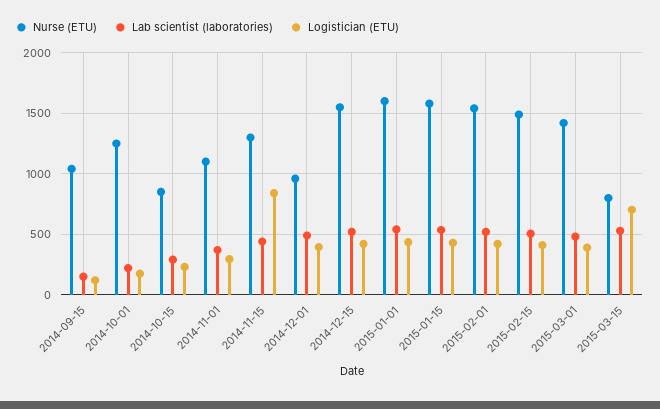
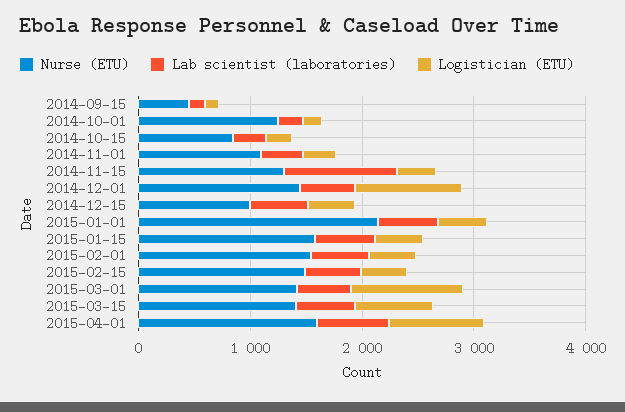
Nurse (ETU), 2014-09-15: 1050 -> 400
Lab scientist (laboratories), 2014-11-15: 450 -> 1000
Logistician (ETU), 2014-11-15: 850 -> 400
Nurse (ETU), 2014-12-01: 950 -> 1400
Logistician (ETU), 2014-12-01: 400 -> 1000
Nurse (ETU), 2014-12-15: 1550 -> 1000
Nurse (ETU), 2015-01-01: 1600 -> 2200
Logistician (ETU), 2015-03-01: 400 -> 1000
Nurse (ETU), 2015-03-15: 800 -> 1400
Nurse (ETU), 2015-04-01: none -> 1600
Lab scientist (laboratories), 2015-04-01: none -> 600
Logistician (ETU), 2015-04-01: none -> 800

